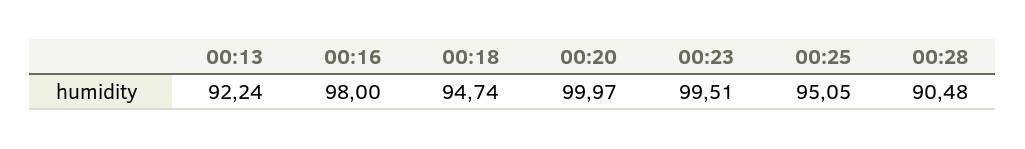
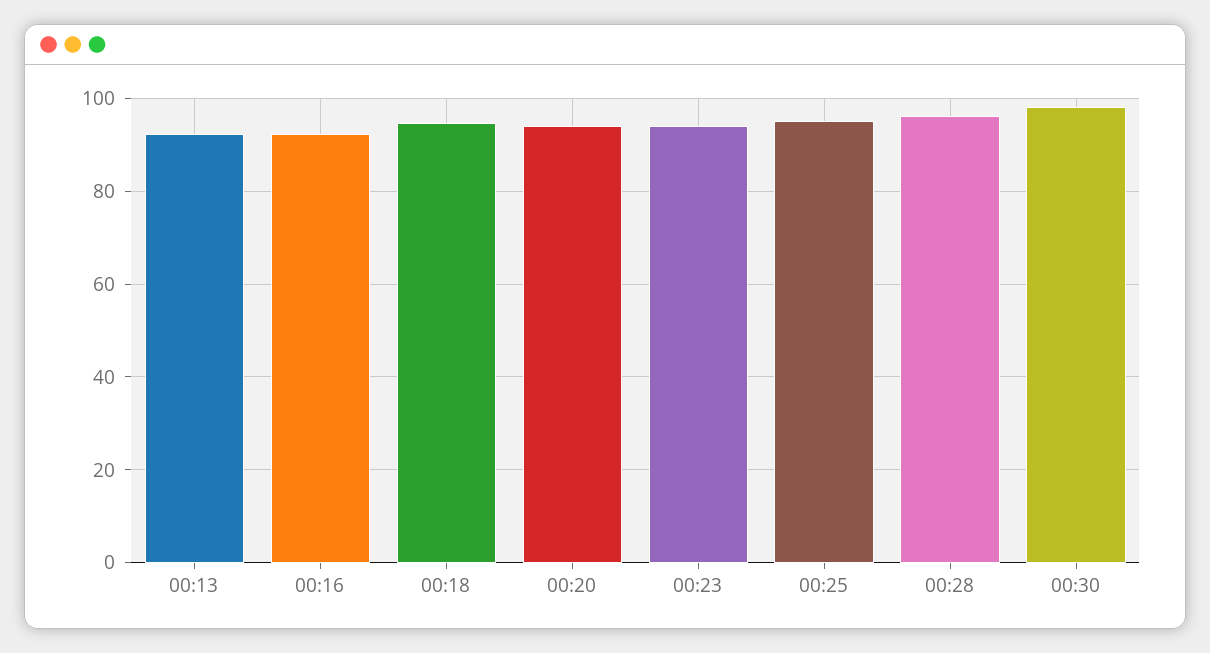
00:16: 98 -> 92
00:20: 99.97 -> 94
00:23: 99.51 -> 94
00:28: 90.48 -> 96
00:30: none -> 98

